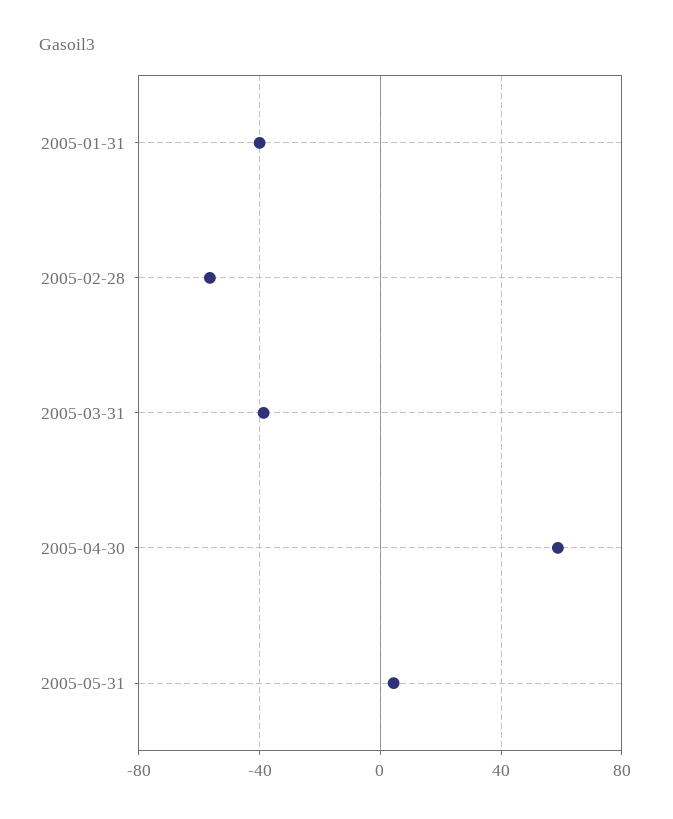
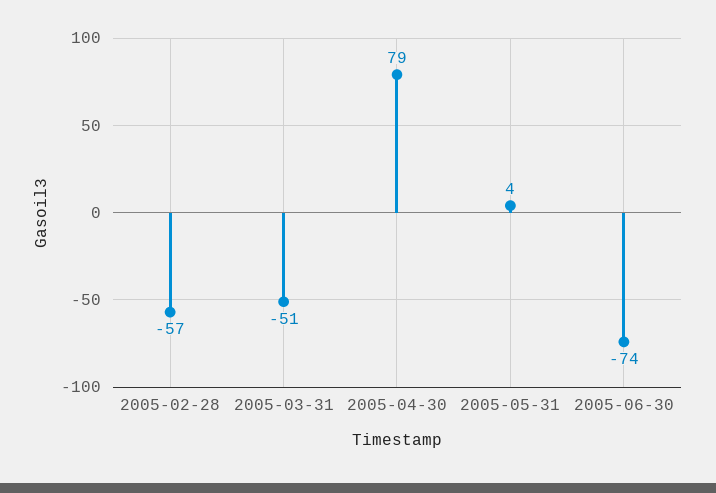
2005-01-31: -40 -> none
2005-03-31: -40 -> -51
2005-04-30: 60 -> 79
2005-06-30: none -> -74

